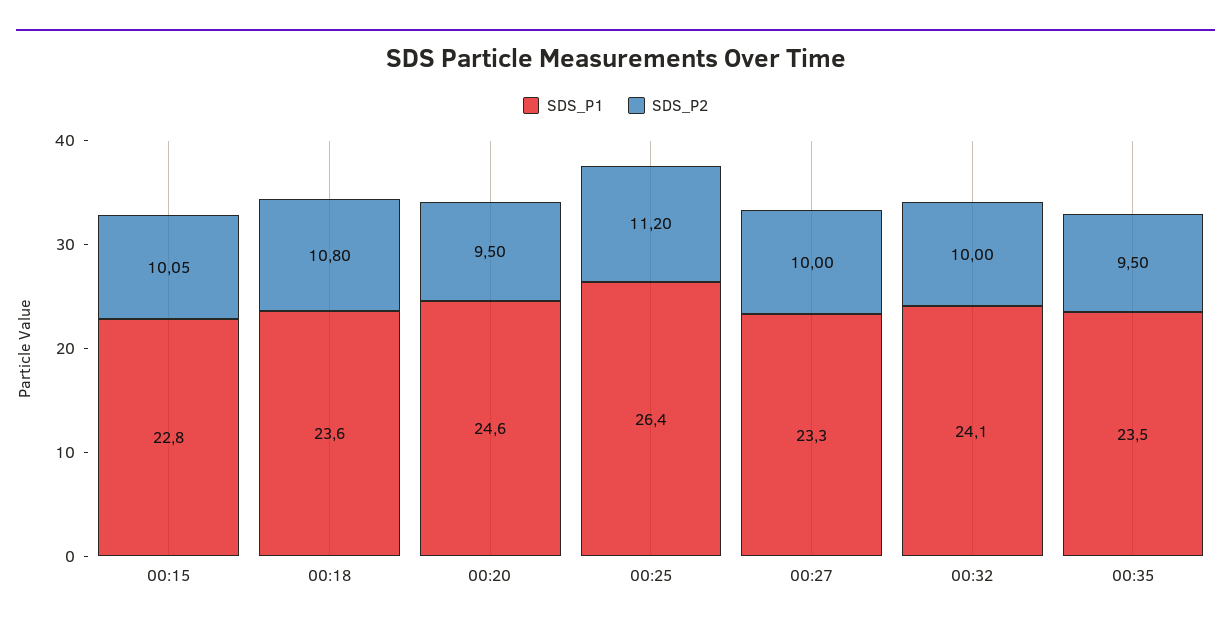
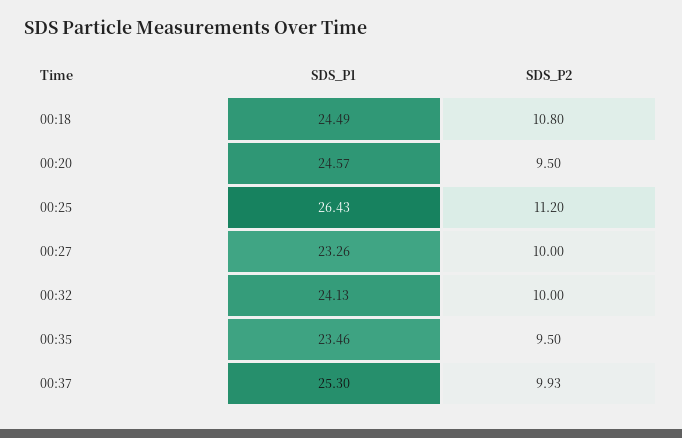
SDS_P1, 00:15: 22.8 -> none
SDS_P2, 00:15: 10.05 -> none
SDS_P1, 00:18: 23.6 -> 24.49
SDS_P1, 00:37: none -> 25.3
SDS_P2, 00:37: none -> 9.93

